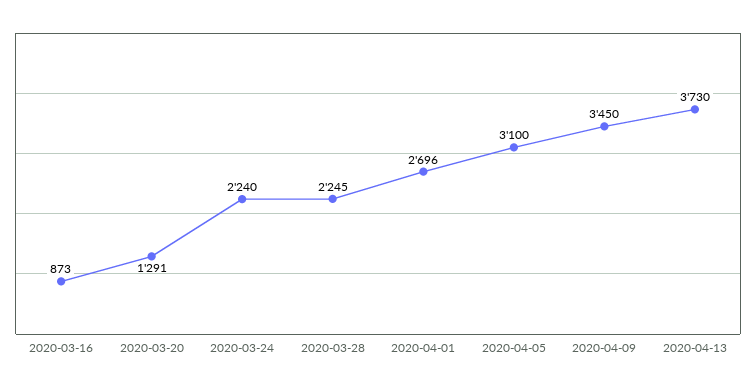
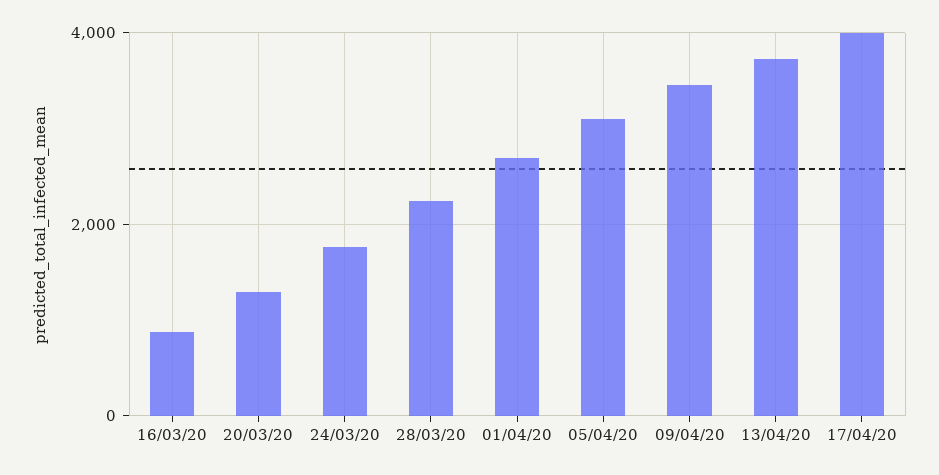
2020-03-24: 2240 -> 1800
17/04/20: none -> 4000

